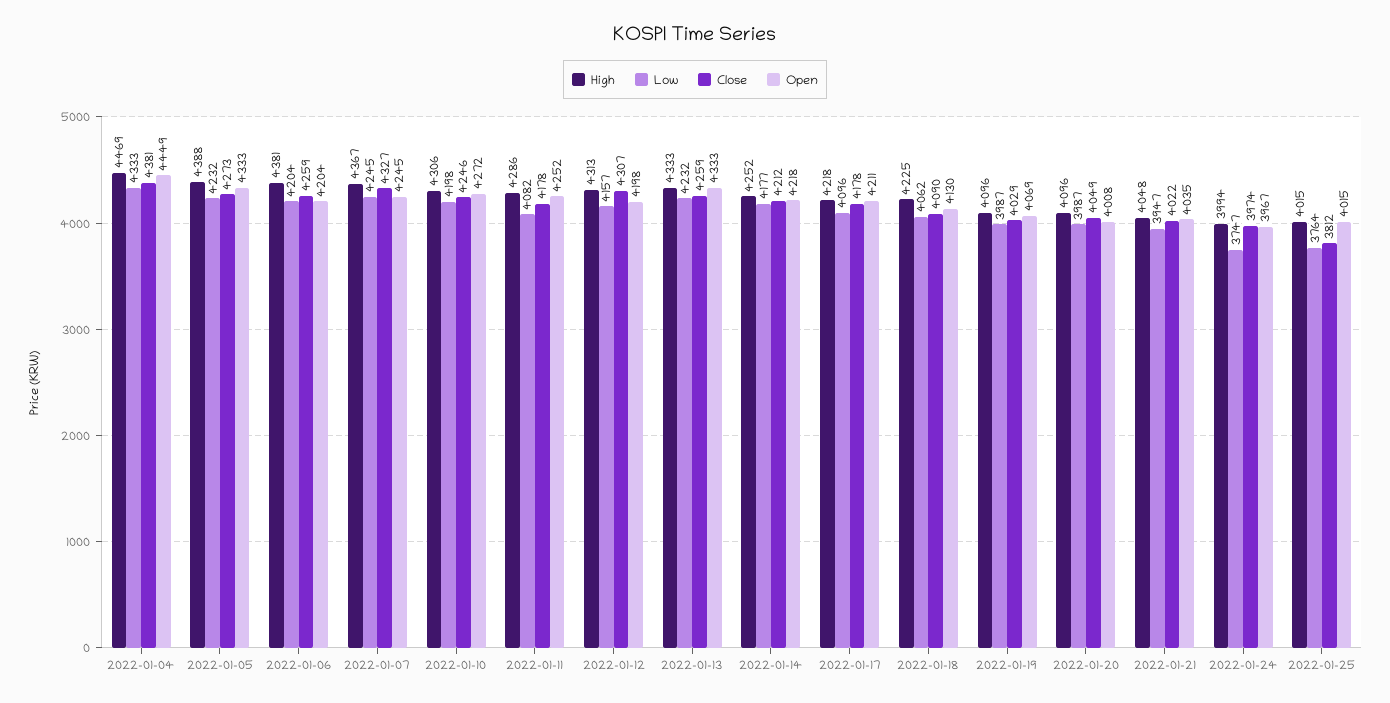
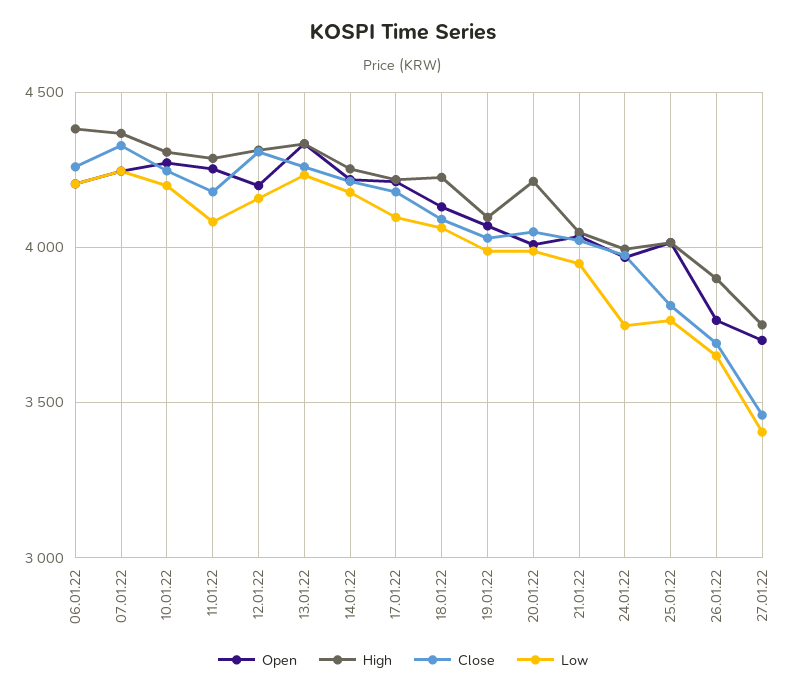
High, 2022-01-04: 4469 -> none
Low, 2022-01-04: 4333 -> none
Close, 2022-01-04: 4381 -> none
Open, 2022-01-04: 4449 -> none
High, 2022-01-05: 4388 -> none
Low, 2022-01-05: 4232 -> none
Close, 2022-01-05: 4273 -> none
Open, 2022-01-05: 4333 -> none
High, 2022-01-20: 4096 -> 4200
Open, 26.01.22: none -> 3750
High, 26.01.22: none -> 3900
Close, 26.01.22: none -> 3700
Low, 26.01.22: none -> 3650
Open, 27.01.22: none -> 3700
High, 27.01.22: none -> 3750
Close, 27.01.22: none -> 3450
Low, 27.01.22: none -> 3400

